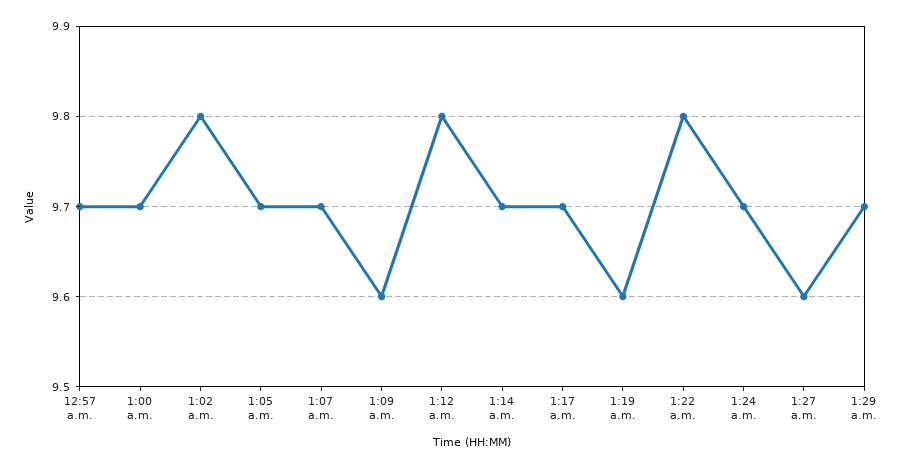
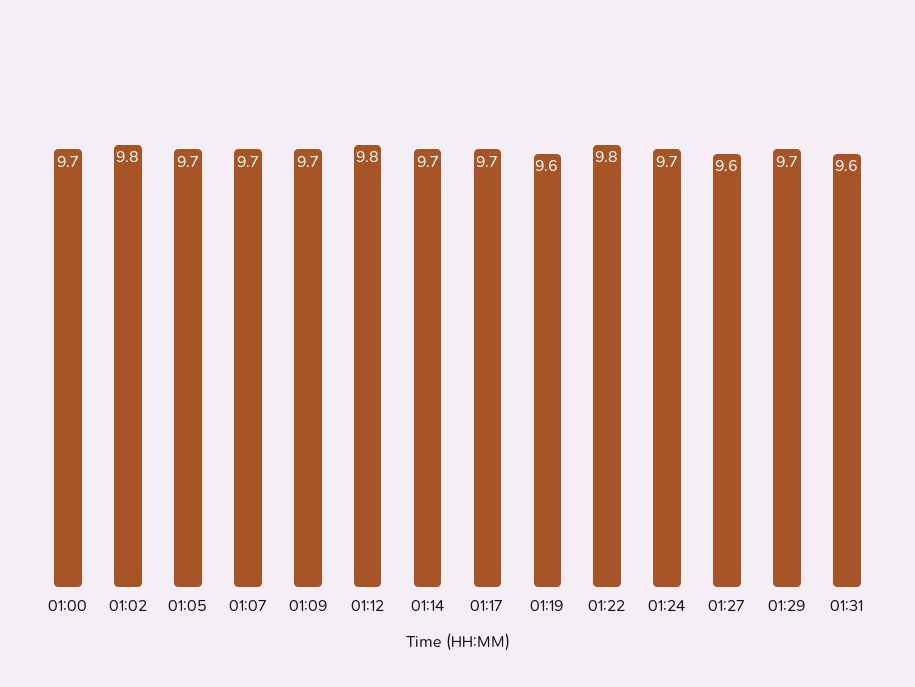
12:57 a.m.: 9.7 -> none
1:09 a.m.: 9.6 -> 9.7
01:31: none -> 9.6

